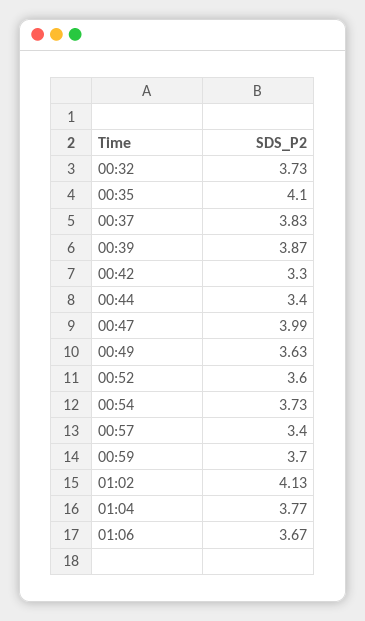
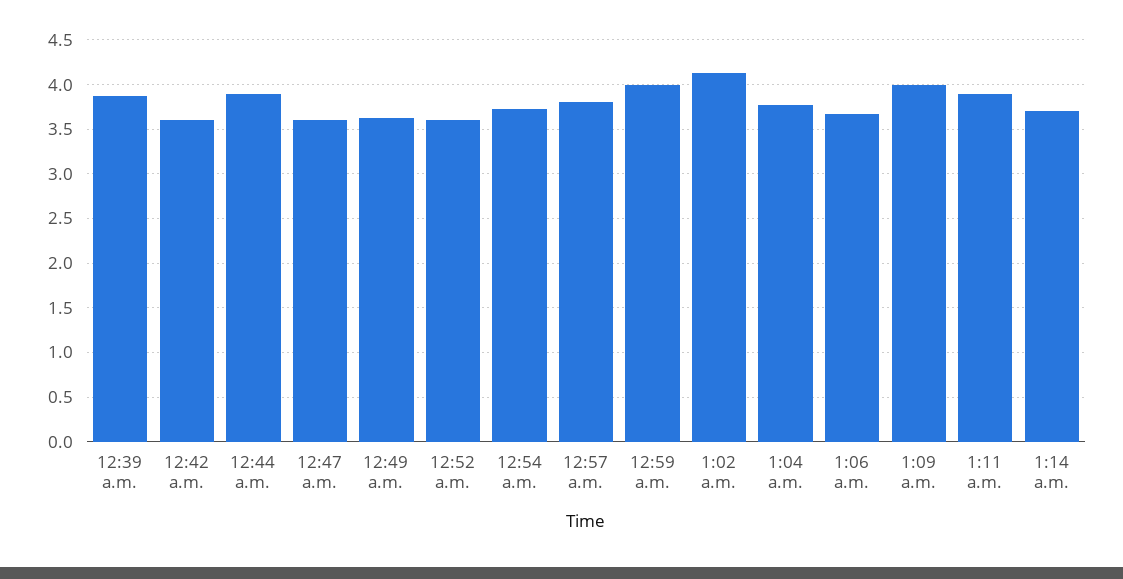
00:32: 3.73 -> none
00:35: 4.1 -> none
00:37: 3.83 -> none
00:42: 3.3 -> 3.6
00:44: 3.4 -> 3.9
00:47: 3.99 -> 3.6
00:57: 3.4 -> 3.8
00:59: 3.7 -> 4
1:09 a.m.: none -> 4
1:11 a.m.: none -> 3.9
1:14 a.m.: none -> 3.7

